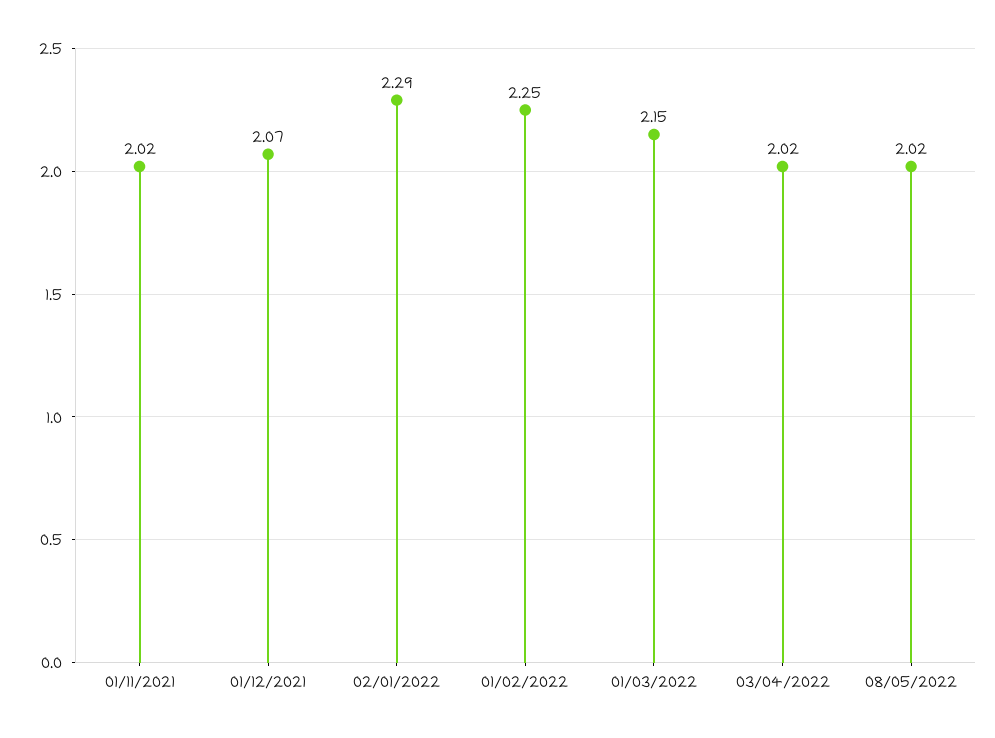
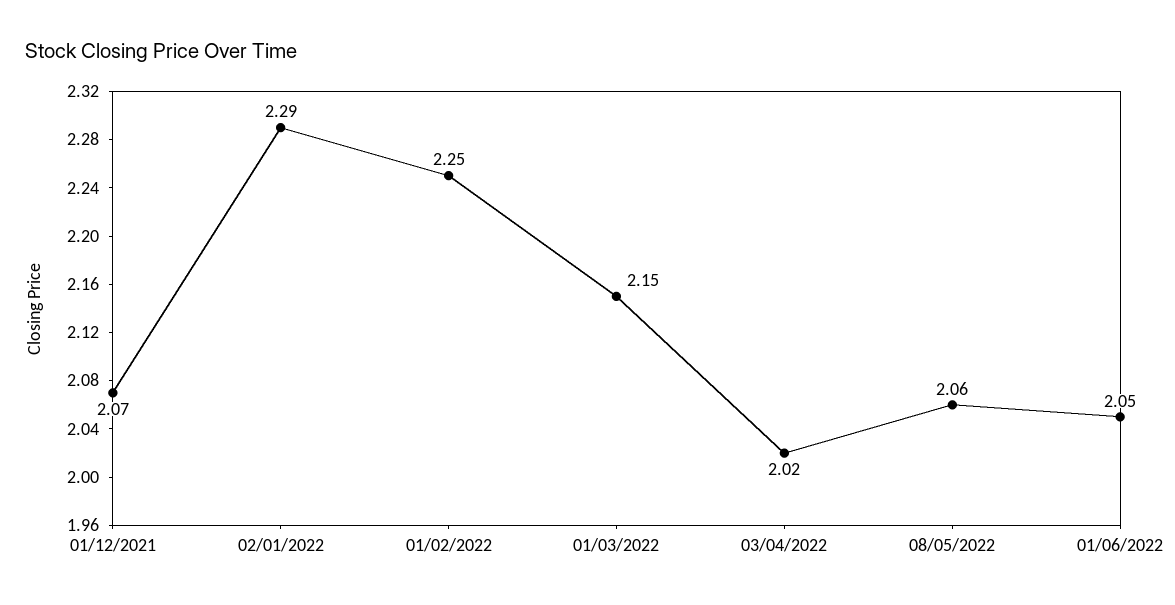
01/11/2021: 2.02 -> none
08/05/2022: 2.02 -> 2.06
01/06/2022: none -> 2.05

